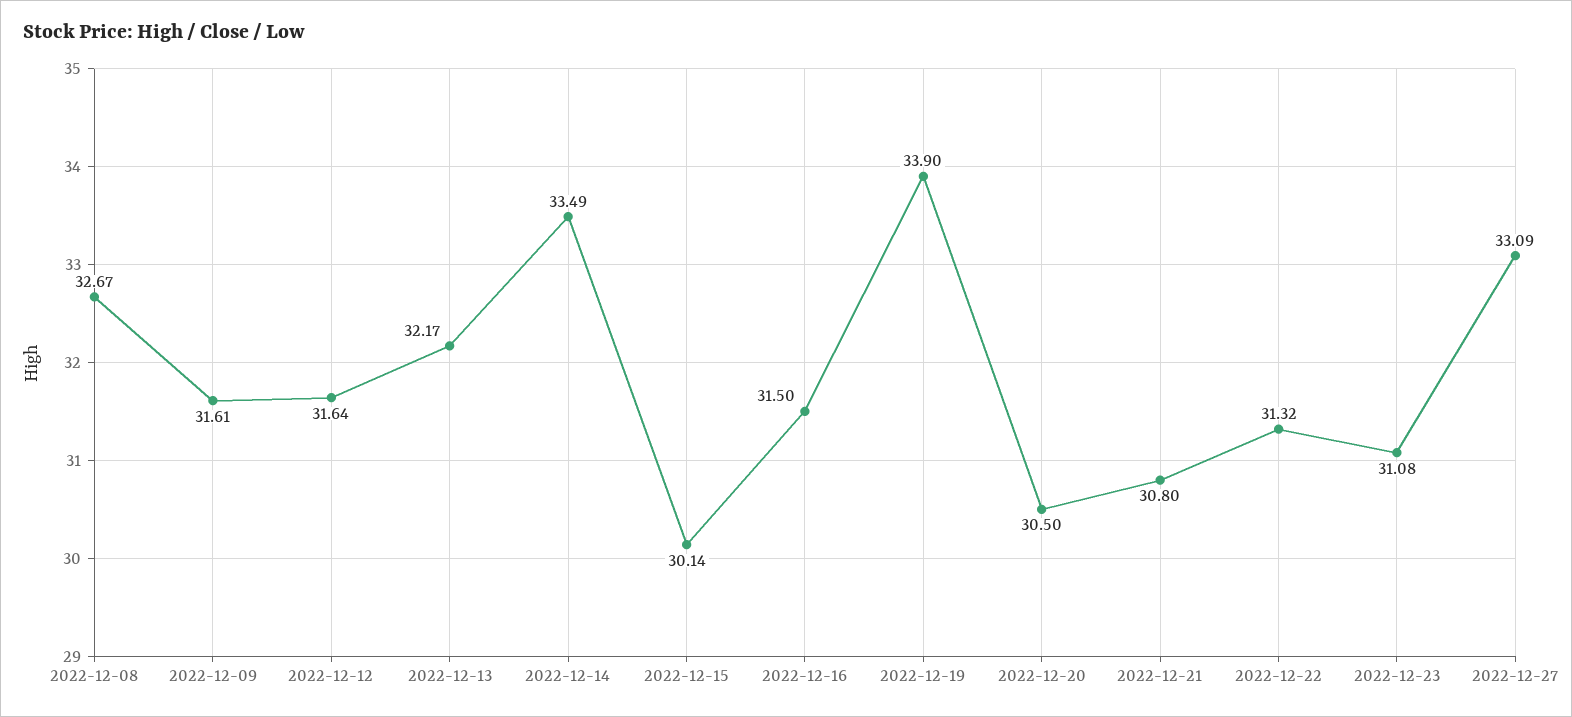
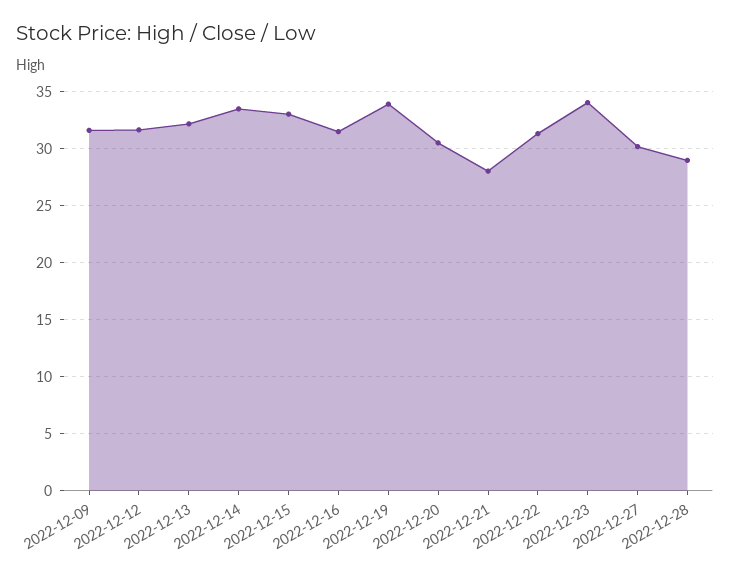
2022-12-08: 32.67 -> none
2022-12-15: 30.14 -> 33
2022-12-21: 30.8 -> 28
2022-12-23: 31.08 -> 34
2022-12-27: 33.09 -> 30
2022-12-28: none -> 29

